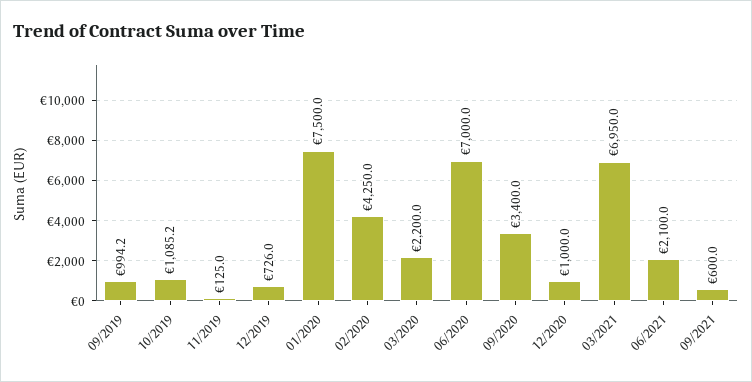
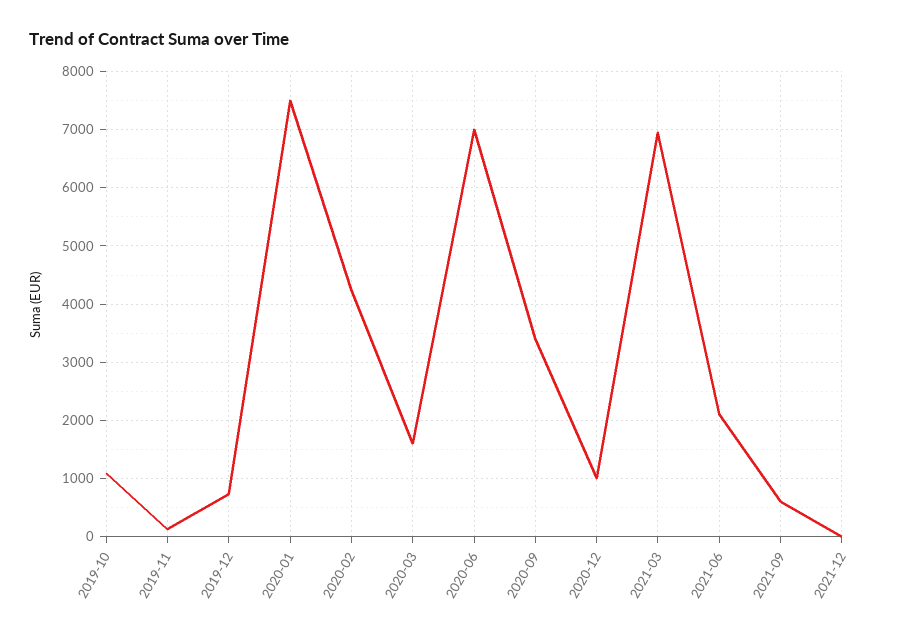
09/2019: 994.2 -> none
03/2020: 2200 -> 1600
2021-12: none -> 0

